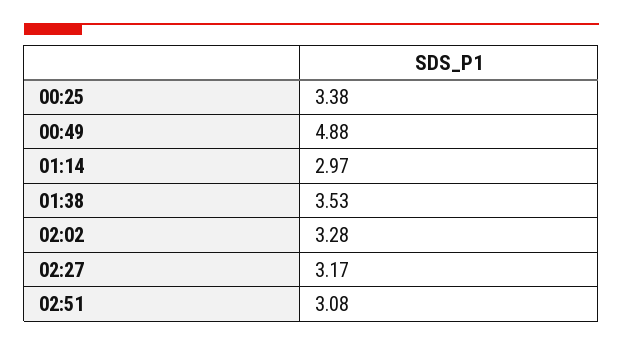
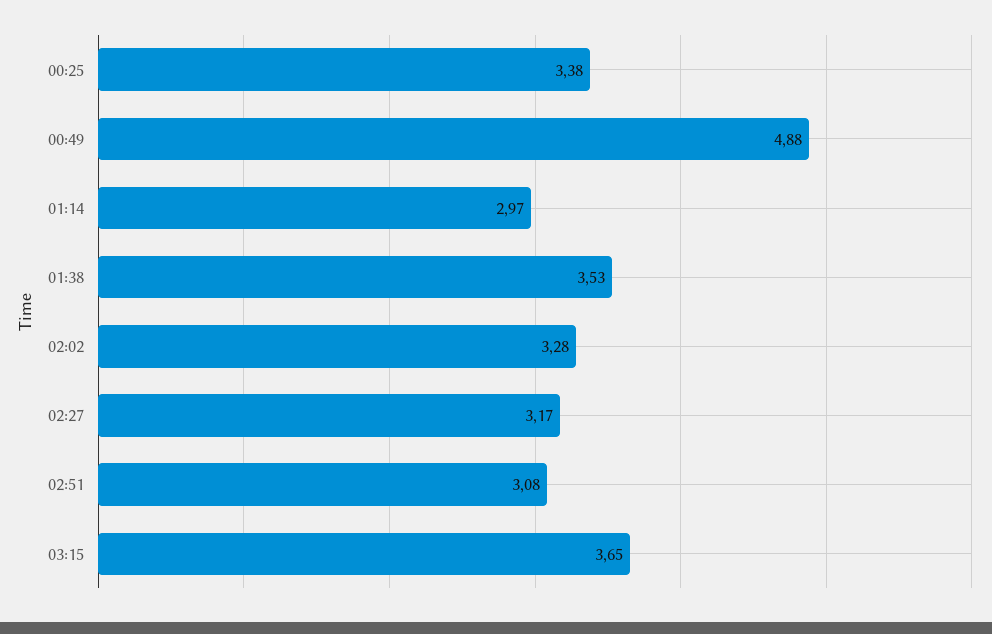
03:15: none -> 3.65

